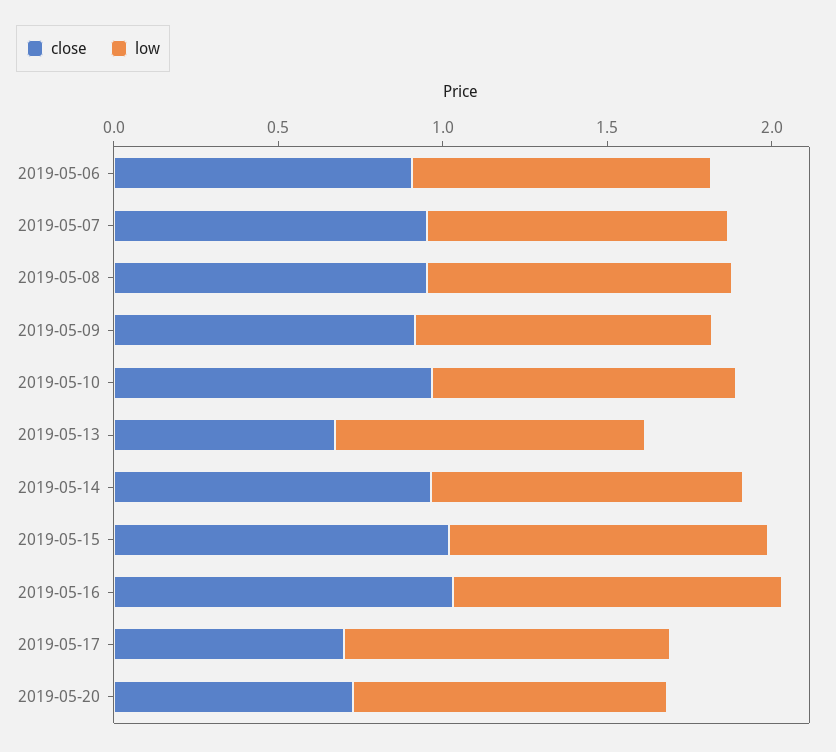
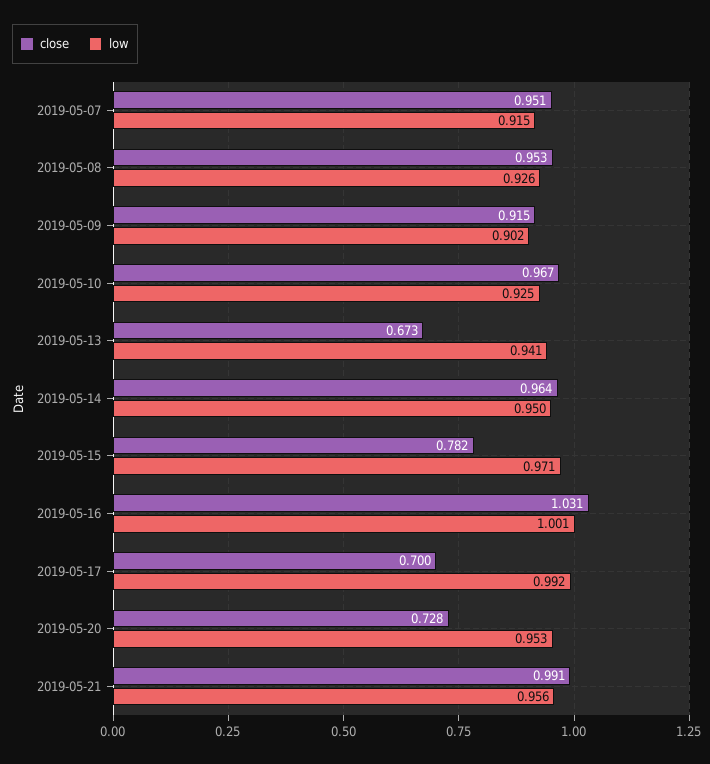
close, 2019-05-06: 0.9 -> none
low, 2019-05-06: 0.9 -> none
close, 2019-05-15: 1 -> 0.782
close, 2019-05-21: none -> 0.991
low, 2019-05-21: none -> 0.956

